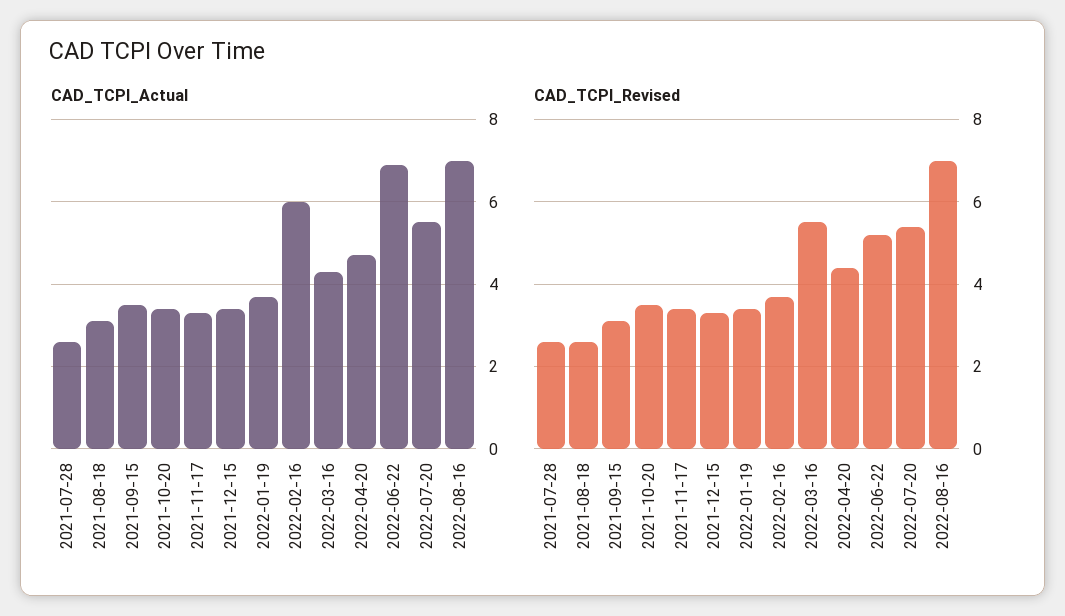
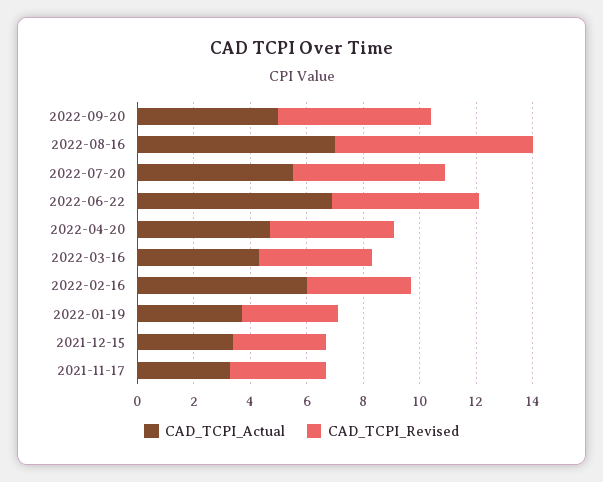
CAD_TCPI_Actual, 2021-07-28: 2.5 -> none
CAD_TCPI_Actual, 2021-08-18: 3 -> none
CAD_TCPI_Actual, 2021-09-15: 3.5 -> none
CAD_TCPI_Actual, 2021-10-20: 3.5 -> none
CAD_TCPI_Revised, 2021-07-28: 2.5 -> none
CAD_TCPI_Revised, 2021-08-18: 2.5 -> none
CAD_TCPI_Revised, 2021-09-15: 3 -> none
CAD_TCPI_Revised, 2021-10-20: 3.5 -> none
CAD_TCPI_Revised, 2022-03-16: 5.5 -> 4
CAD_TCPI_Actual, 2022-09-20: none -> 5
CAD_TCPI_Revised, 2022-09-20: none -> 5.5

